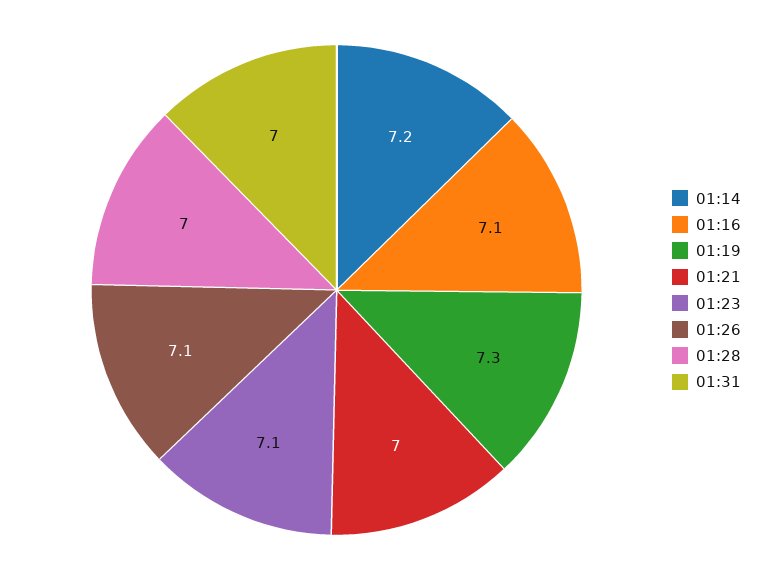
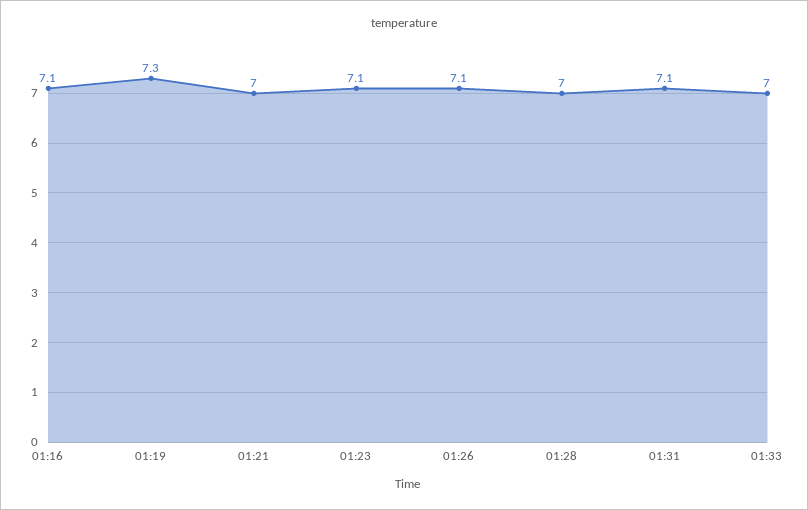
01:14: 7.2 -> none
01:31: 7 -> 7.1
01:33: none -> 7

